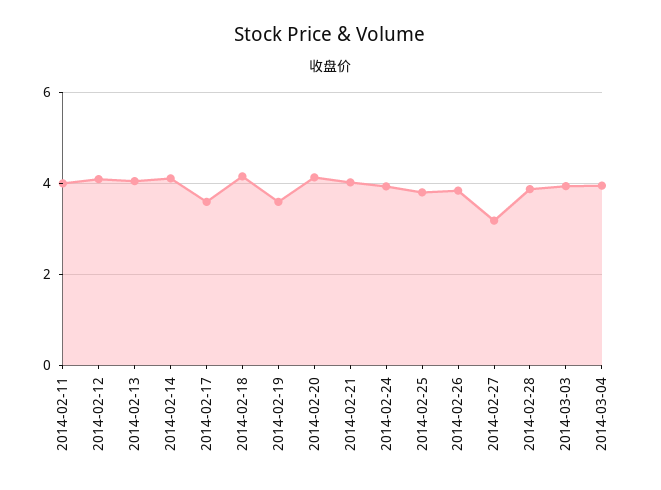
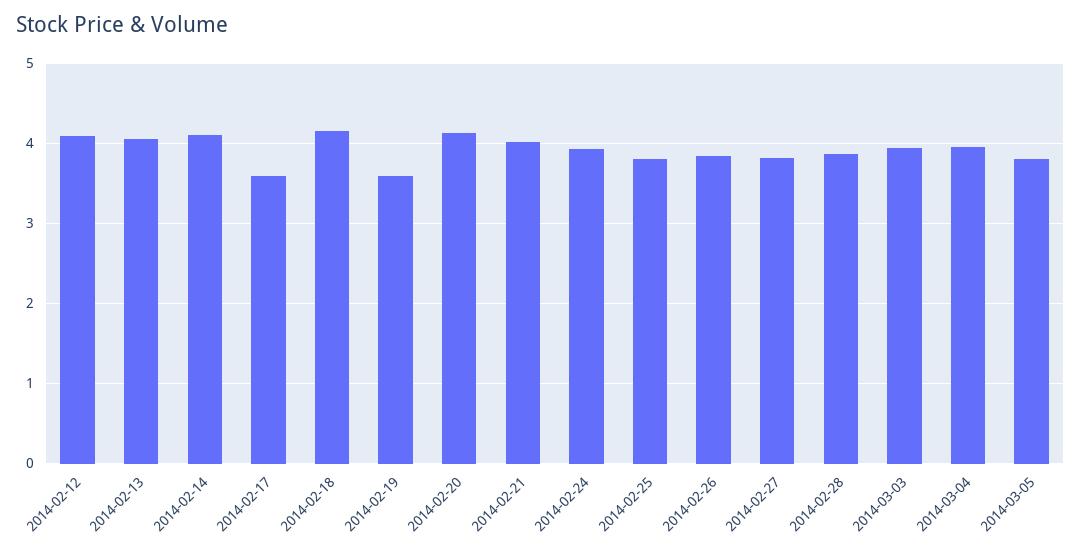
2014-02-11: 4 -> none
2014-02-27: 3.2 -> 3.8
2014-03-05: none -> 3.8

